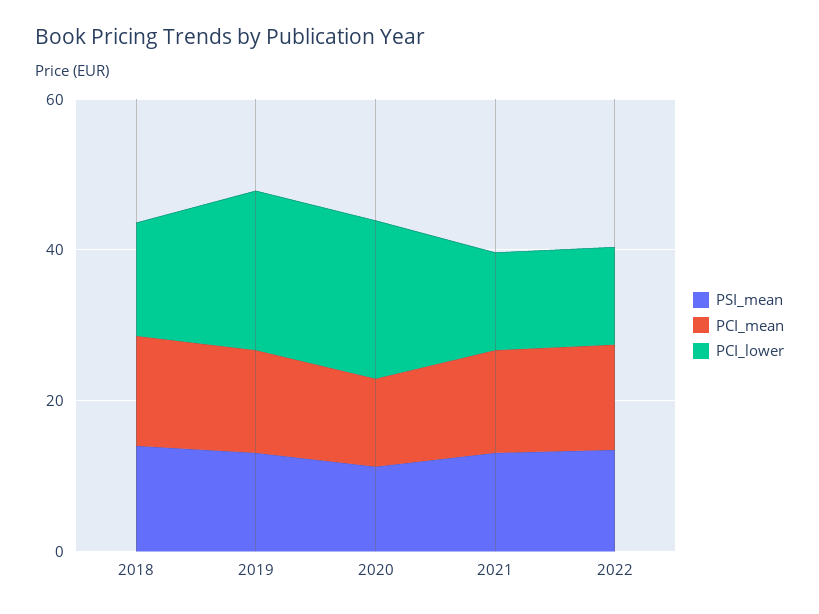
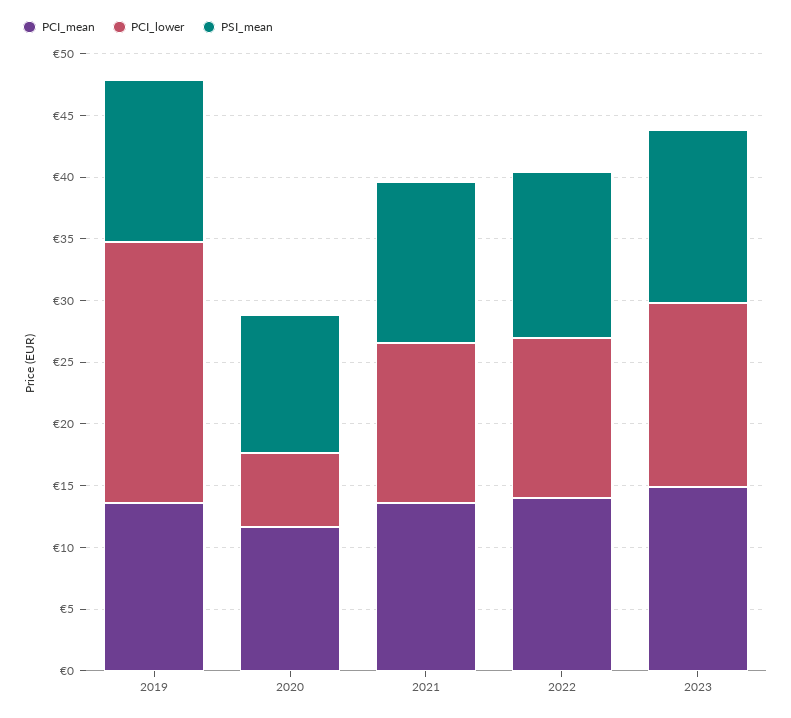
PSI_mean, 2018: 15 -> none
PCI_mean, 2018: 15 -> none
PCI_lower, 2018: 15 -> none
PCI_lower, 2020: 20 -> 6
PCI_mean, 2023: none -> 15
PCI_lower, 2023: none -> 15
PSI_mean, 2023: none -> 14

